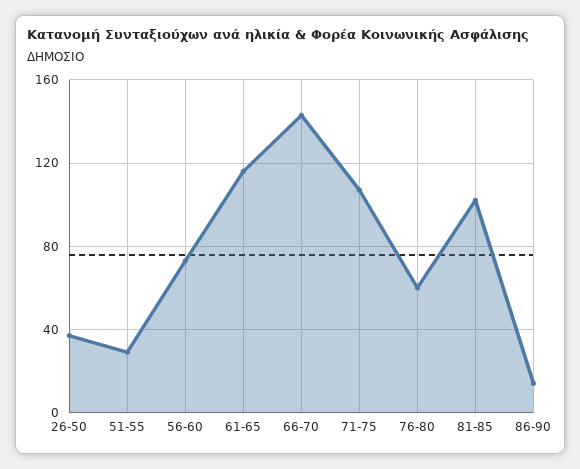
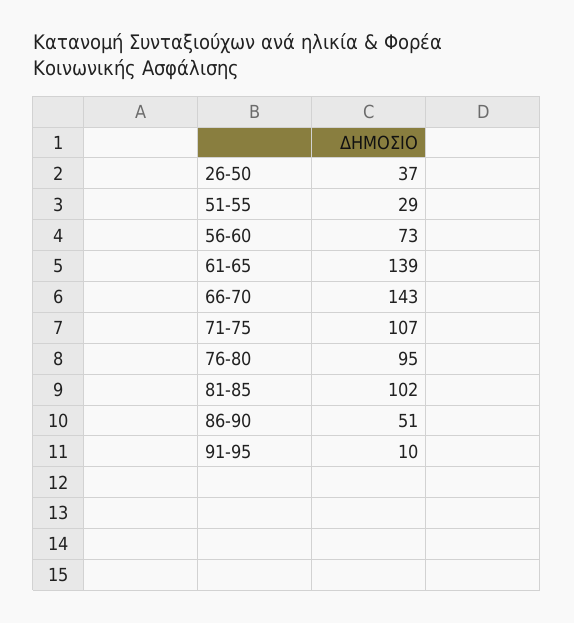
61-65: 115 -> 139
76-80: 60 -> 95
86-90: 15 -> 51
91-95: none -> 10

